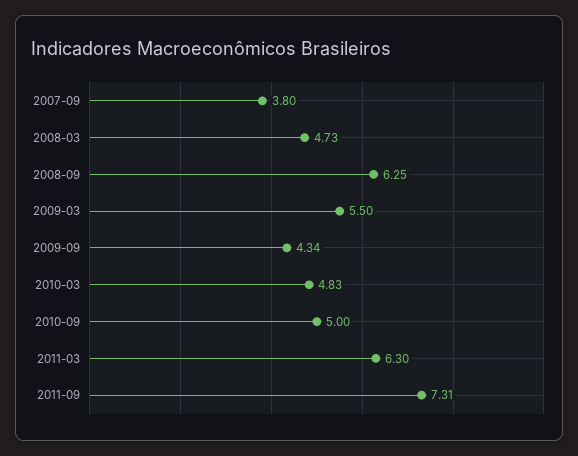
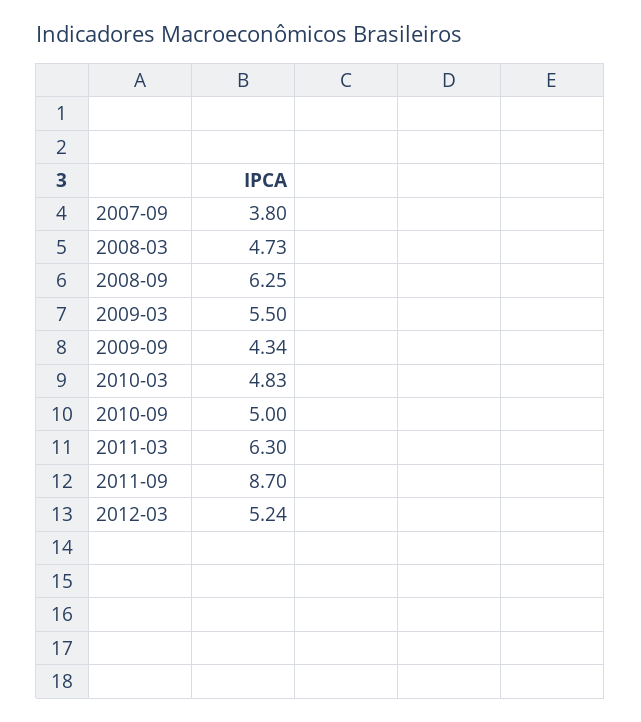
2011-09: 7.31 -> 8.7
2012-03: none -> 5.24

